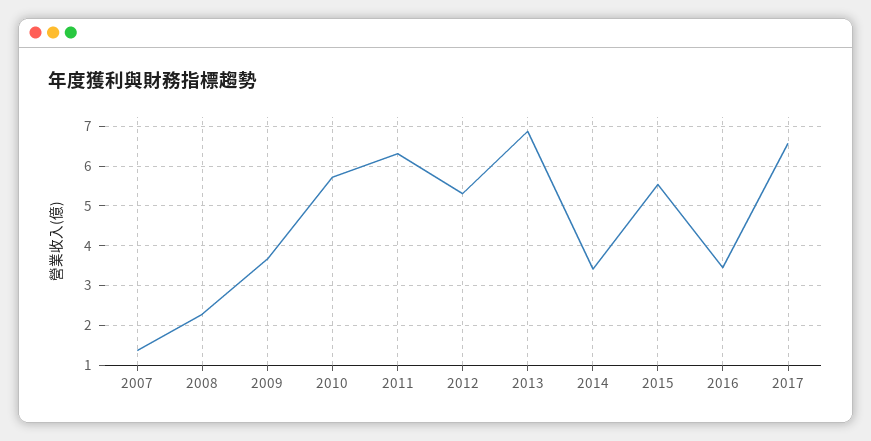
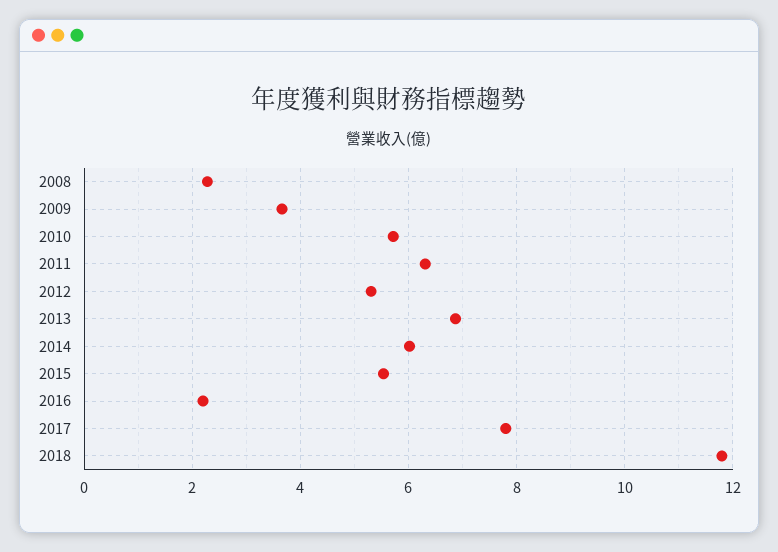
2007: 1.4 -> none
2014: 3.4 -> 6
2016: 3.4 -> 2.2
2017: 6.6 -> 7.8
2018: none -> 11.8

